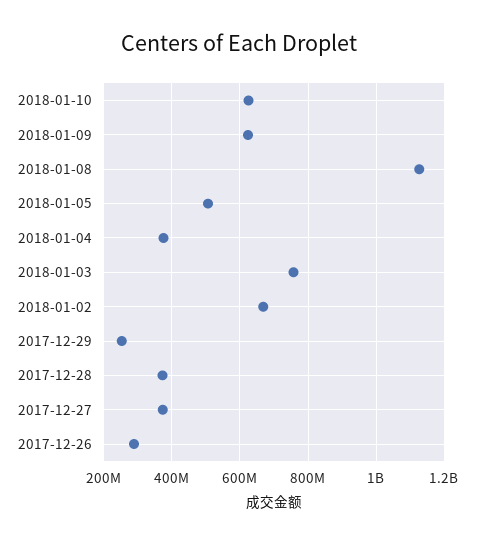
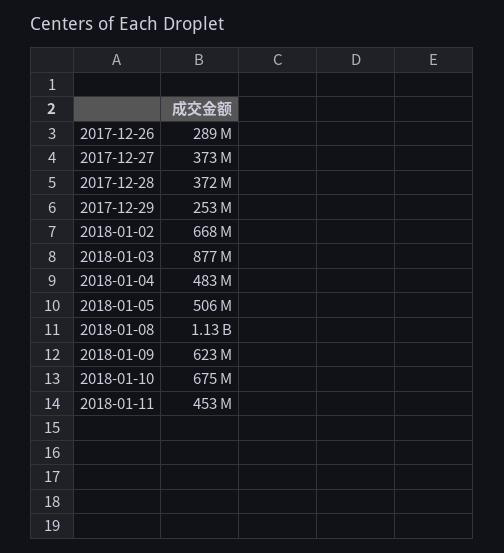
2018-01-10: 620000000 -> 675000000
2018-01-04: 380000000 -> 483000000
2018-01-03: 760000000 -> 877000000
2018-01-11: none -> 453000000

